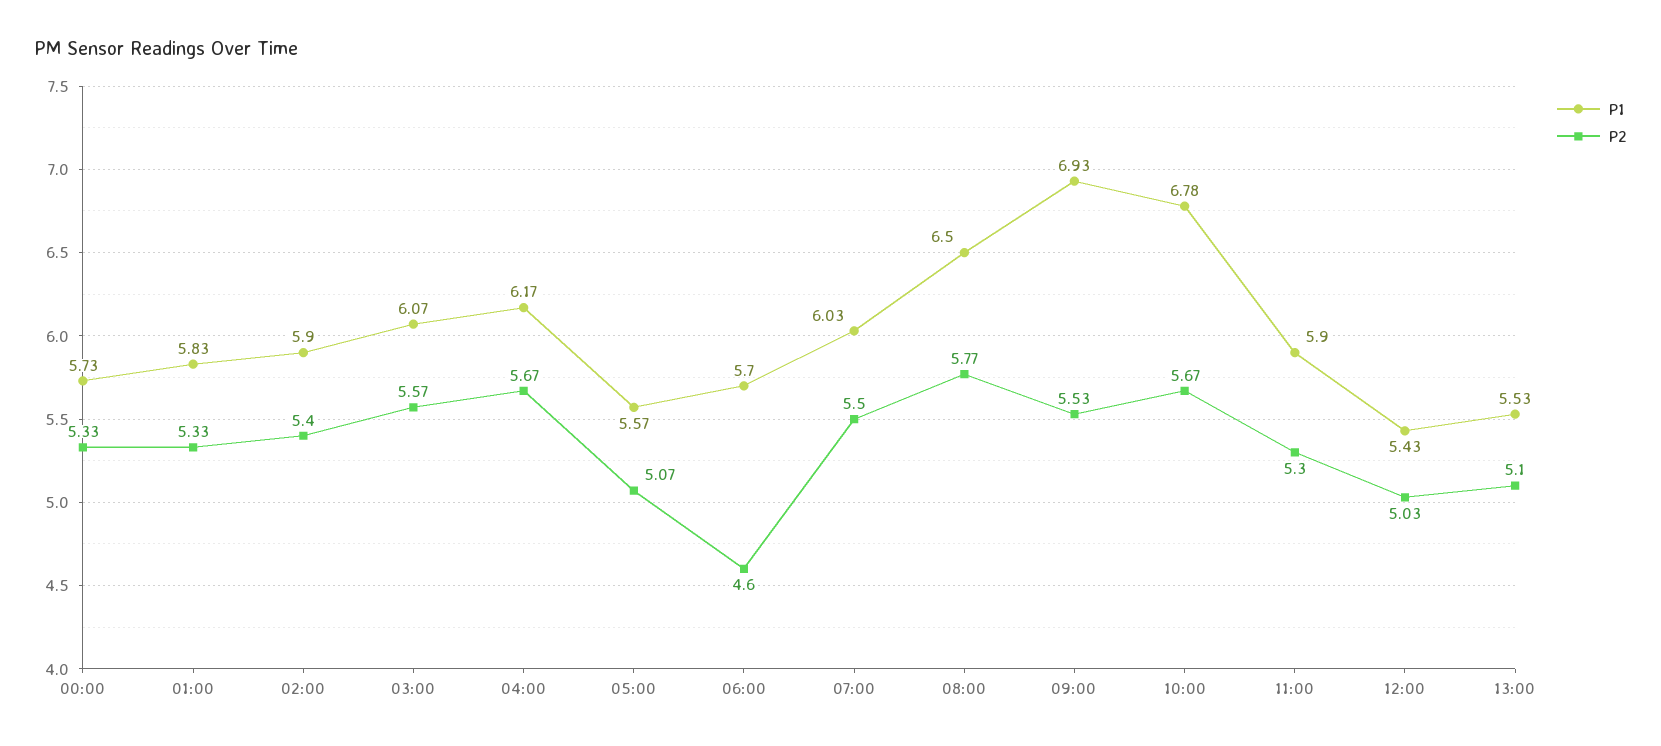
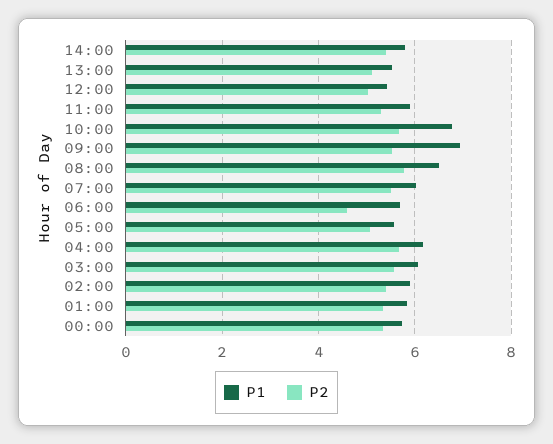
P1, 14:00: none -> 5.8
P2, 14:00: none -> 5.4

